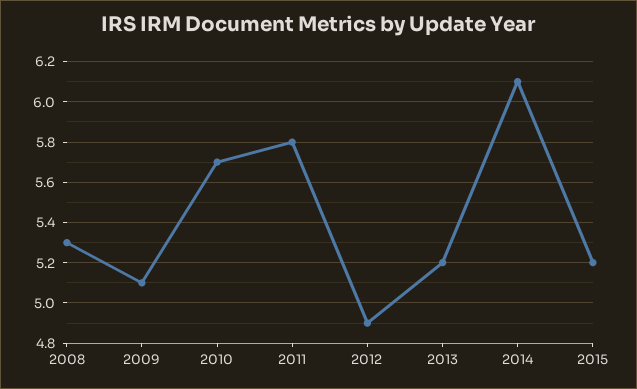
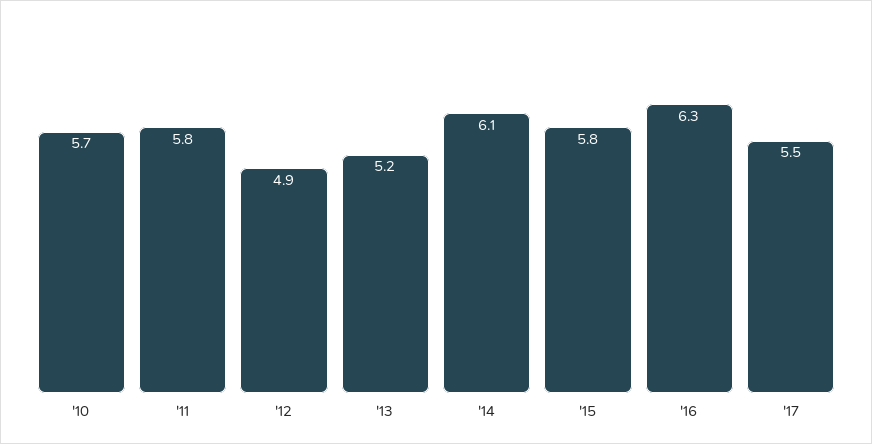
2008: 5.3 -> none
2009: 5.1 -> none
2015: 5.2 -> 5.8
'16: none -> 6.3
'17: none -> 5.5

